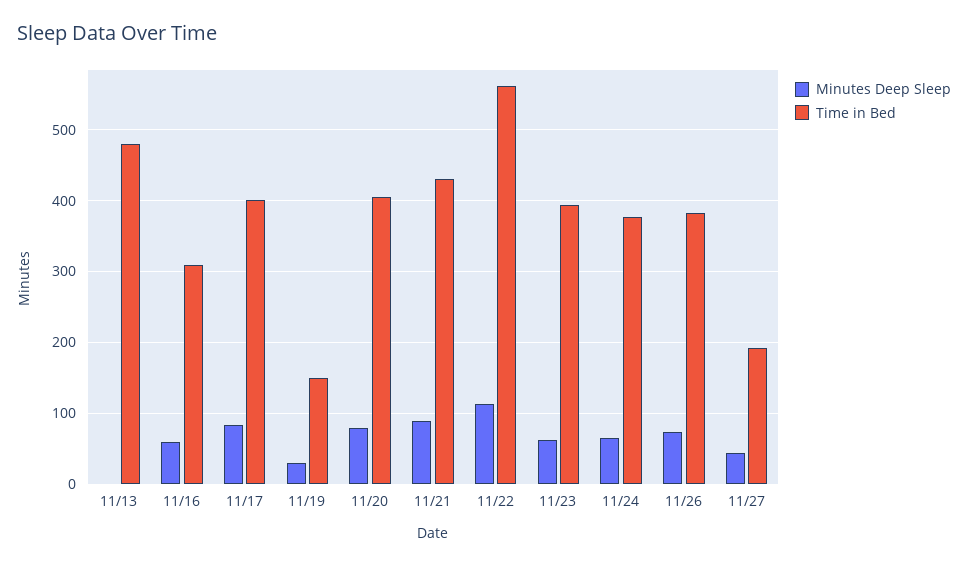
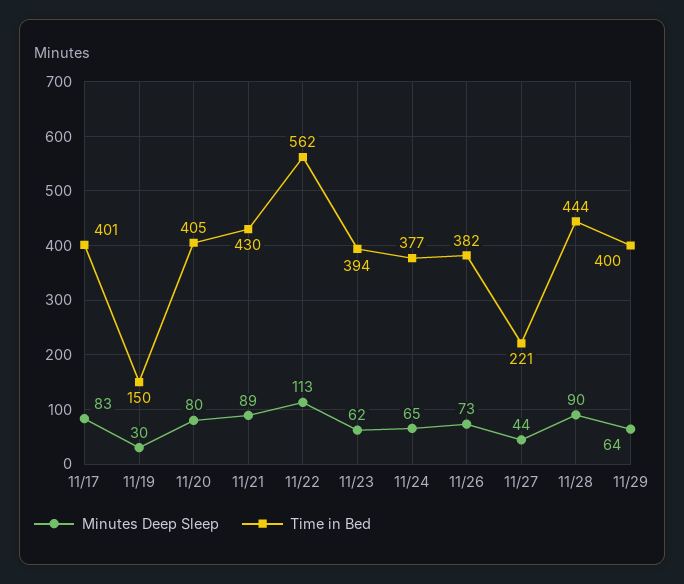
Minutes Deep Sleep, 11/13: 0 -> none
Time in Bed, 11/13: 480 -> none
Minutes Deep Sleep, 11/16: 60 -> none
Time in Bed, 11/16: 310 -> none
Time in Bed, 11/27: 190 -> 221
Minutes Deep Sleep, 11/28: none -> 90
Time in Bed, 11/28: none -> 444
Minutes Deep Sleep, 11/29: none -> 64
Time in Bed, 11/29: none -> 400

